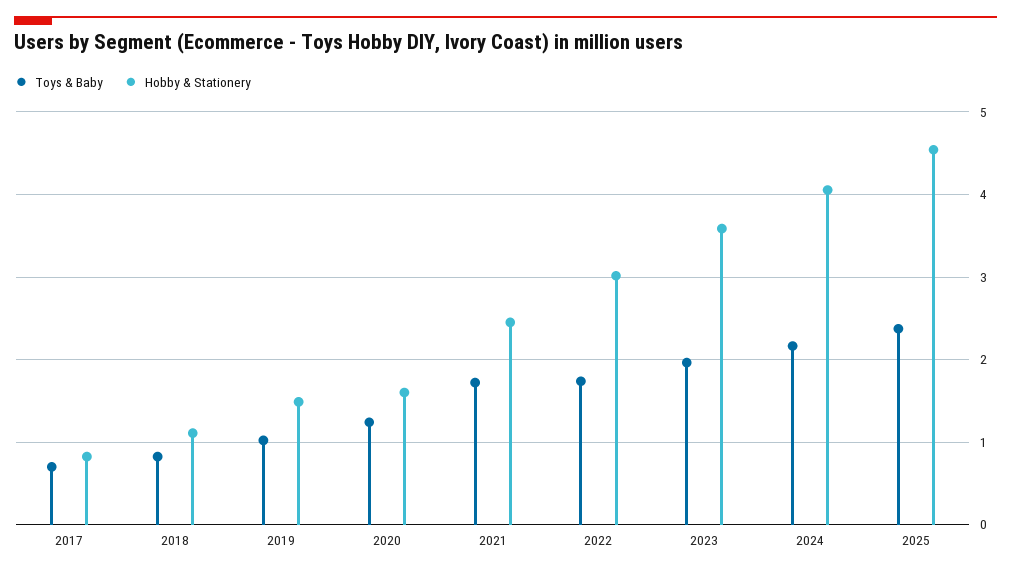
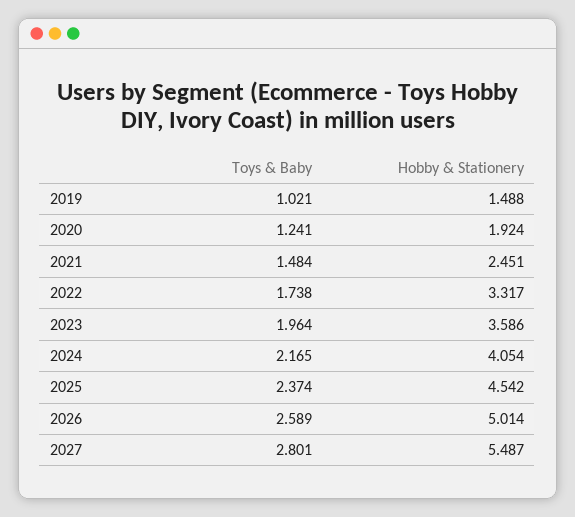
Toys & Baby, 2017: 0.7 -> none
Hobby & Stationery, 2017: 0.8 -> none
Toys & Baby, 2018: 0.8 -> none
Hobby & Stationery, 2018: 1.1 -> none
Hobby & Stationery, 2020: 1.6 -> 1.924
Toys & Baby, 2021: 1.7 -> 1.484
Hobby & Stationery, 2022: 3 -> 3.317
Toys & Baby, 2026: none -> 2.589
Hobby & Stationery, 2026: none -> 5.014
Toys & Baby, 2027: none -> 2.801
Hobby & Stationery, 2027: none -> 5.487

